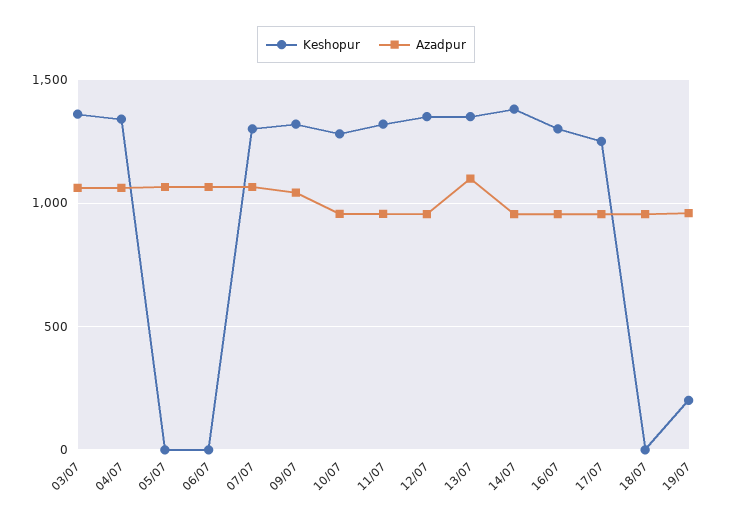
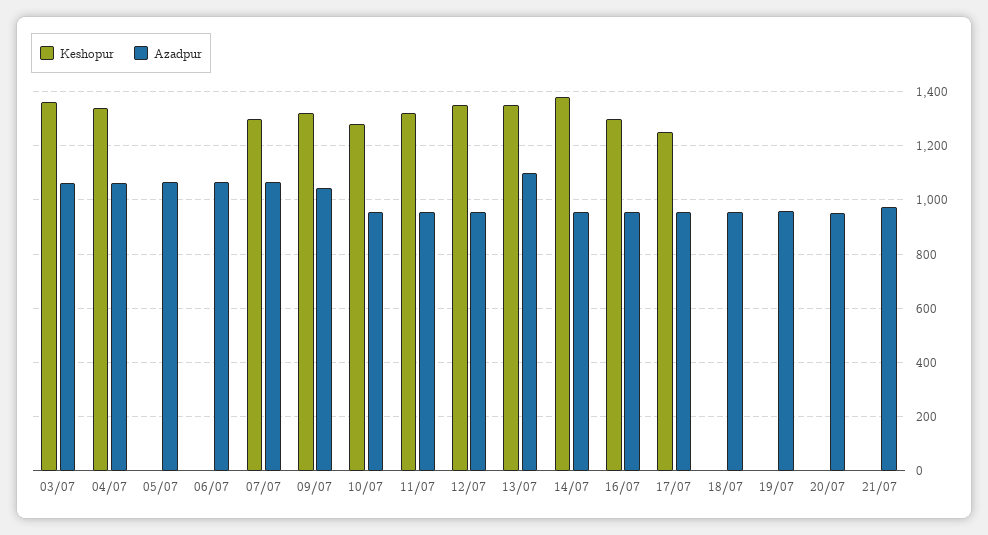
Keshopur, 19/07: 200 -> 0
Keshopur, 20/07: none -> 0
Azadpur, 20/07: none -> 950
Keshopur, 21/07: none -> 0
Azadpur, 21/07: none -> 975

